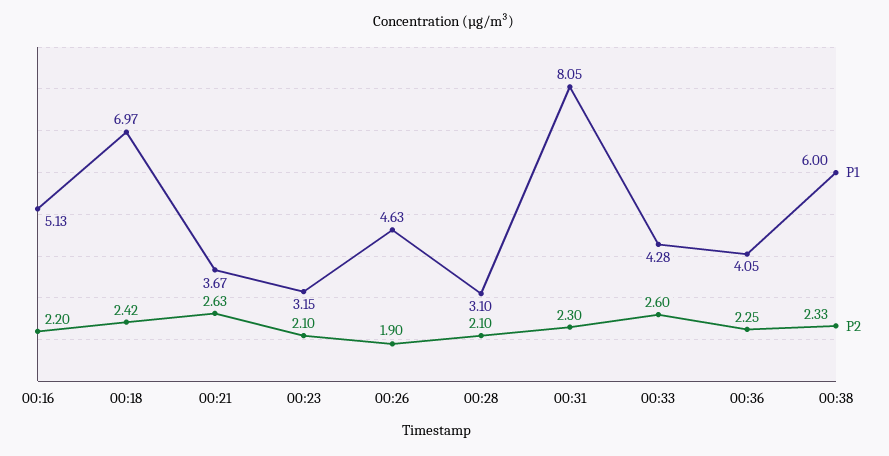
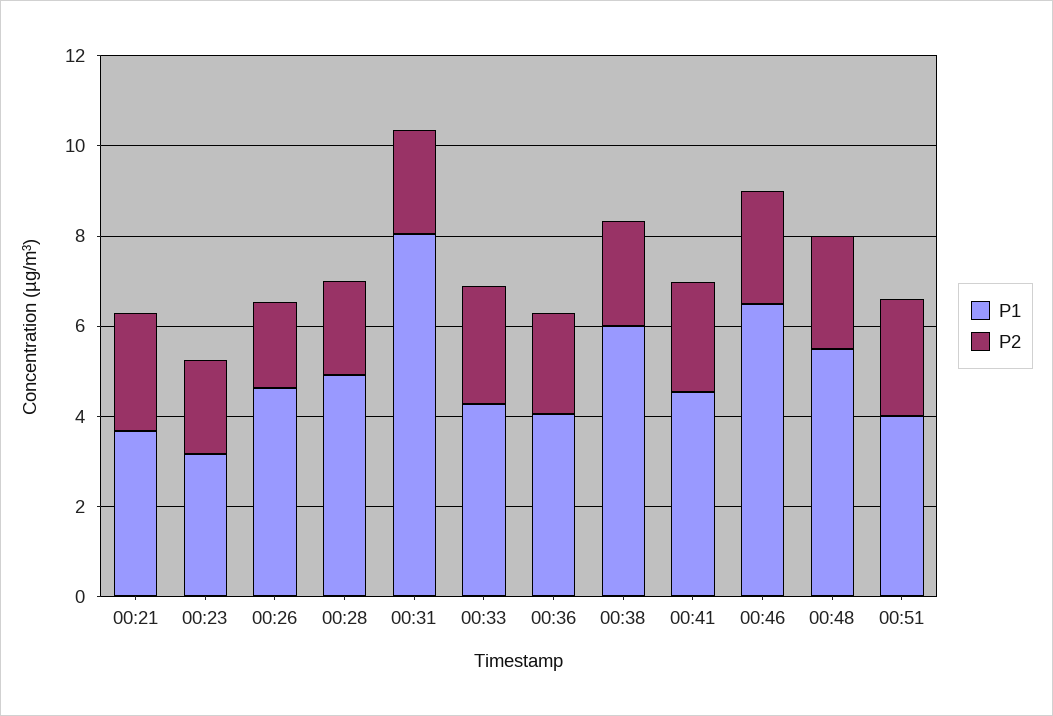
P1, 00:16: 5.13 -> none
P2, 00:16: 2.2 -> none
P1, 00:18: 6.97 -> none
P2, 00:18: 2.42 -> none
P1, 00:28: 3.1 -> 5
P1, 00:41: none -> 4.5
P2, 00:41: none -> 2.5
P1, 00:46: none -> 6.5
P2, 00:46: none -> 2.5
P1, 00:48: none -> 5.5
P2, 00:48: none -> 2.5
P1, 00:51: none -> 4
P2, 00:51: none -> 2.5

